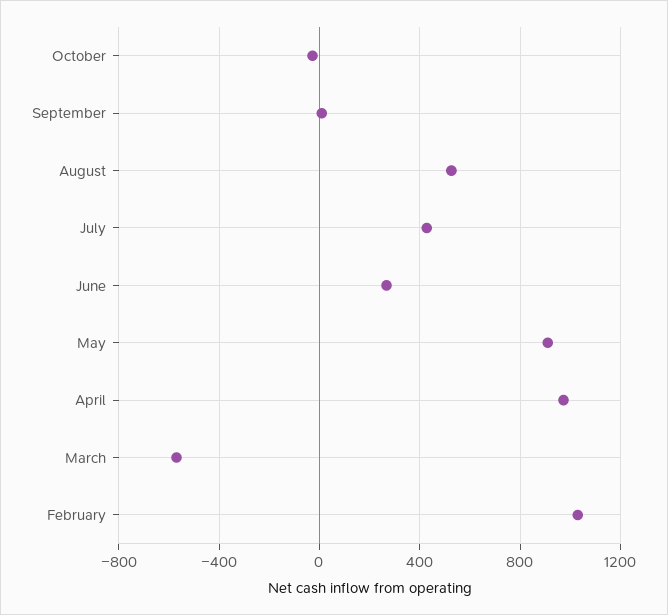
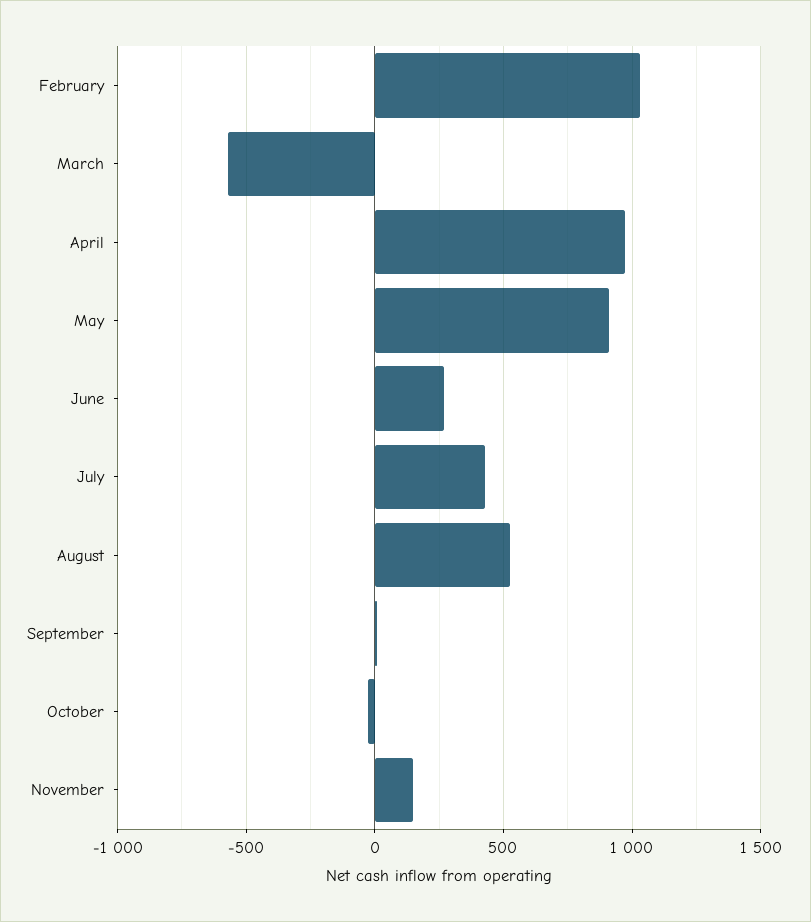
November: none -> 150

